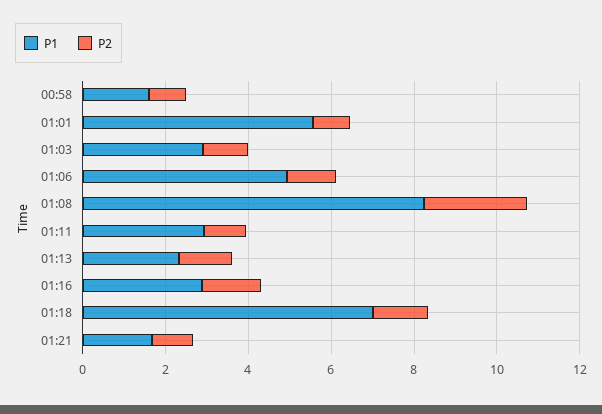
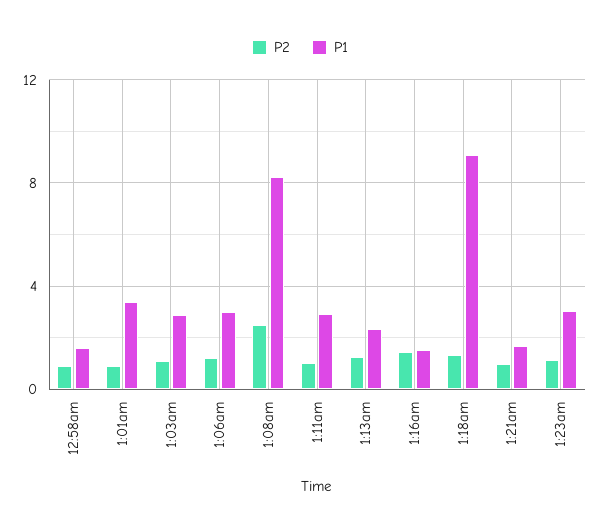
P1, 01:01: 5.5 -> 3.5
P1, 01:06: 5 -> 3
P1, 01:16: 3 -> 1.5
P1, 01:18: 7 -> 9
P2, 1:23am: none -> 1
P1, 1:23am: none -> 3

